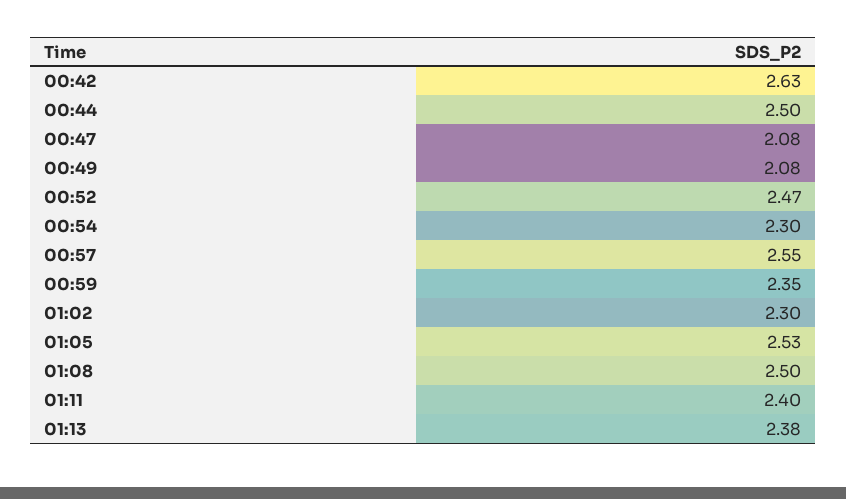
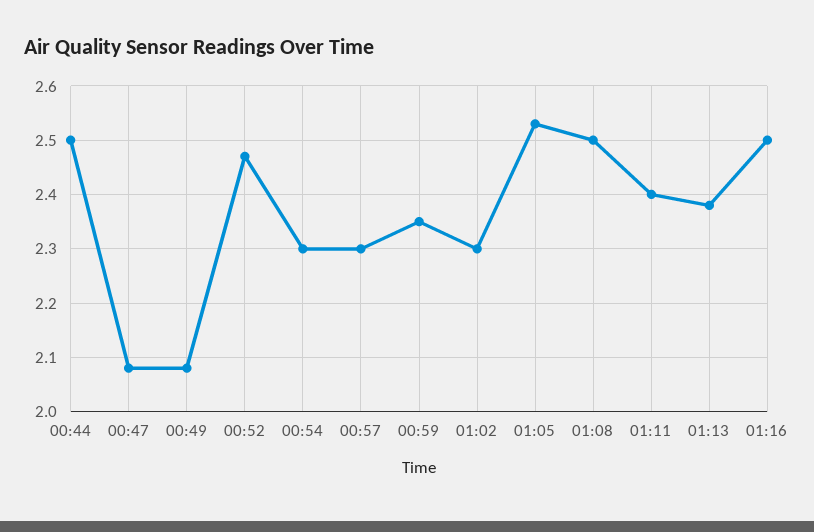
00:42: 2.63 -> none
00:57: 2.55 -> 2.3
01:16: none -> 2.5

